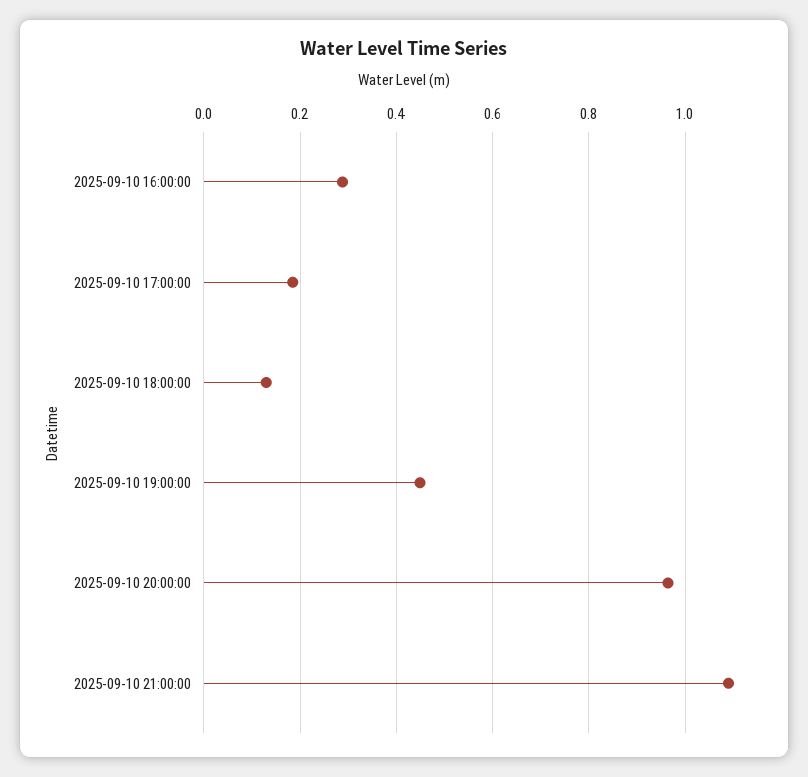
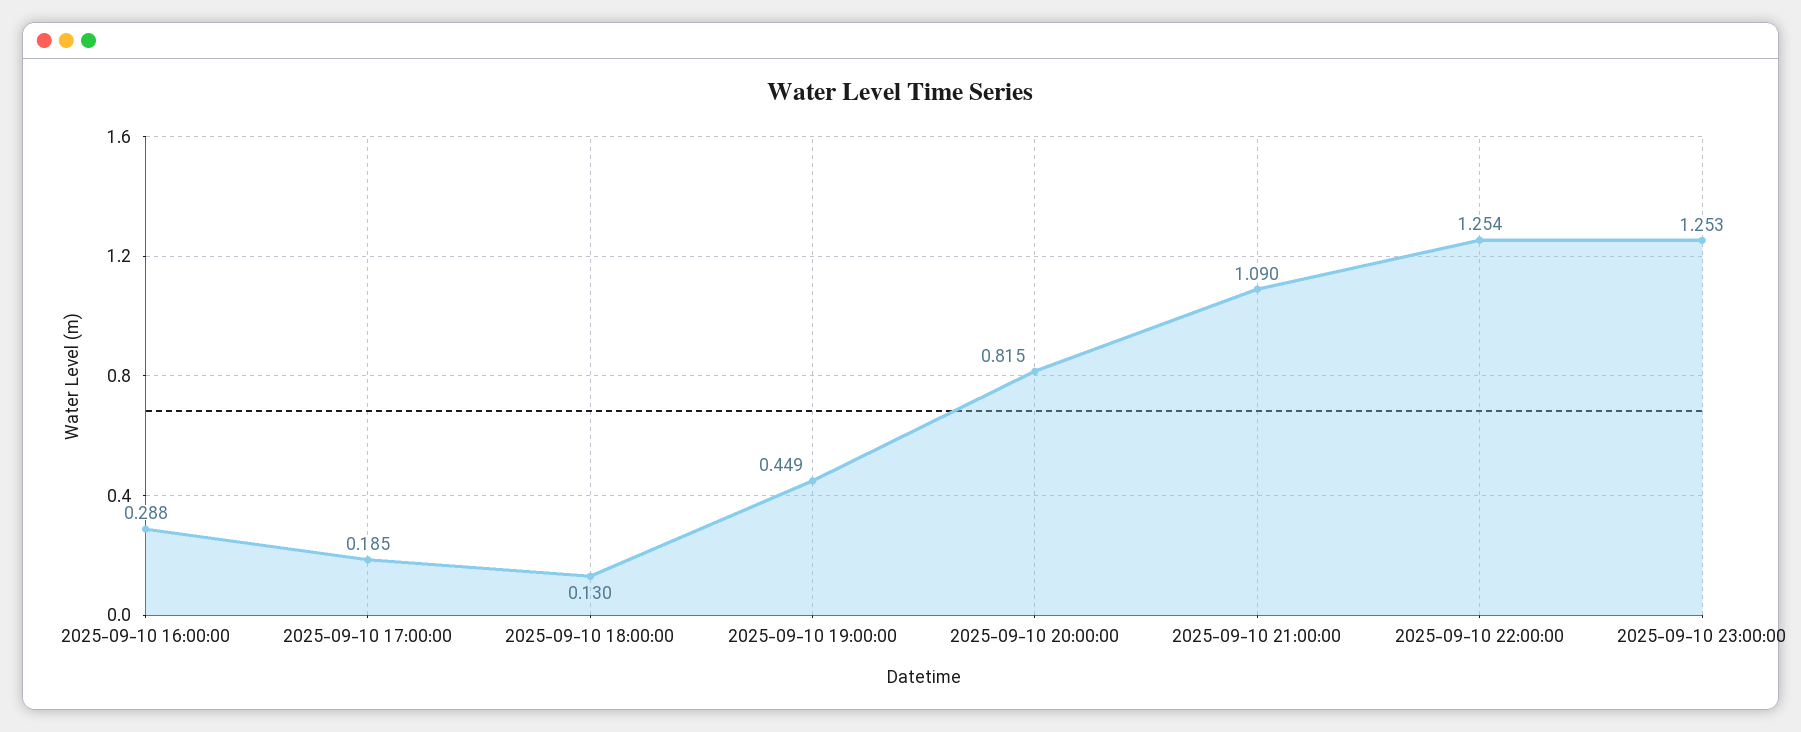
2025-09-10 20:00:00: 0.96 -> 0.815
2025-09-10 22:00:00: none -> 1.254
2025-09-10 23:00:00: none -> 1.253

